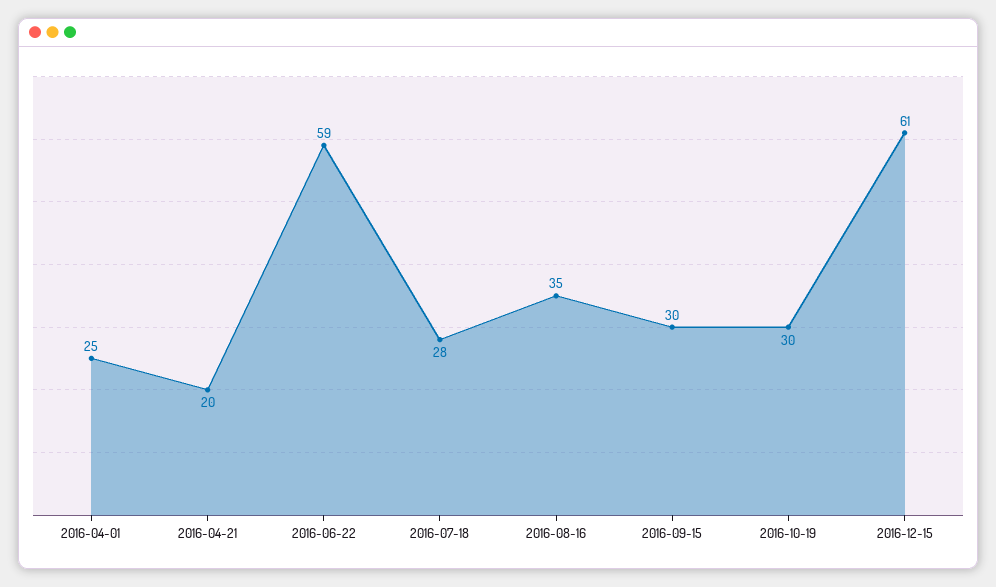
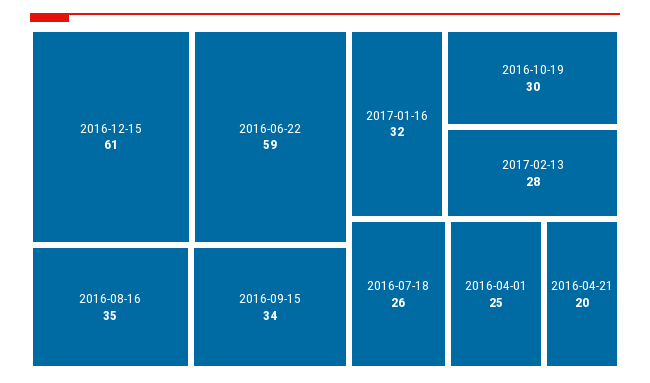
2016-07-18: 28 -> 26
2016-09-15: 30 -> 34
2017-01-16: none -> 32
2017-02-13: none -> 28

